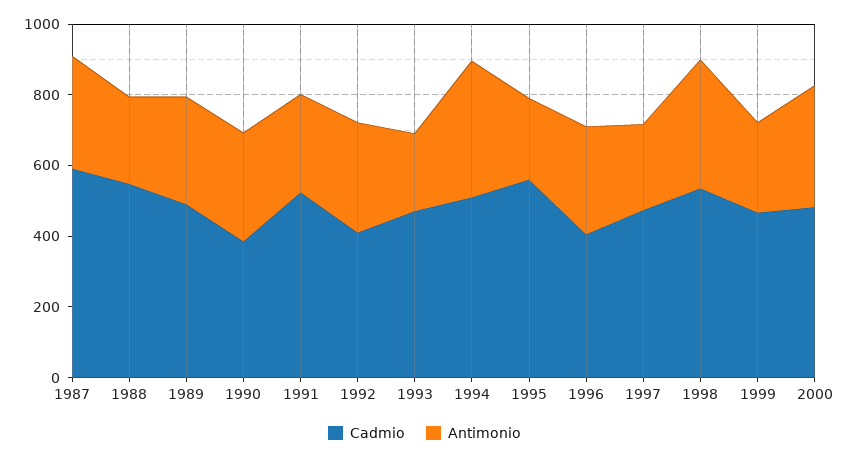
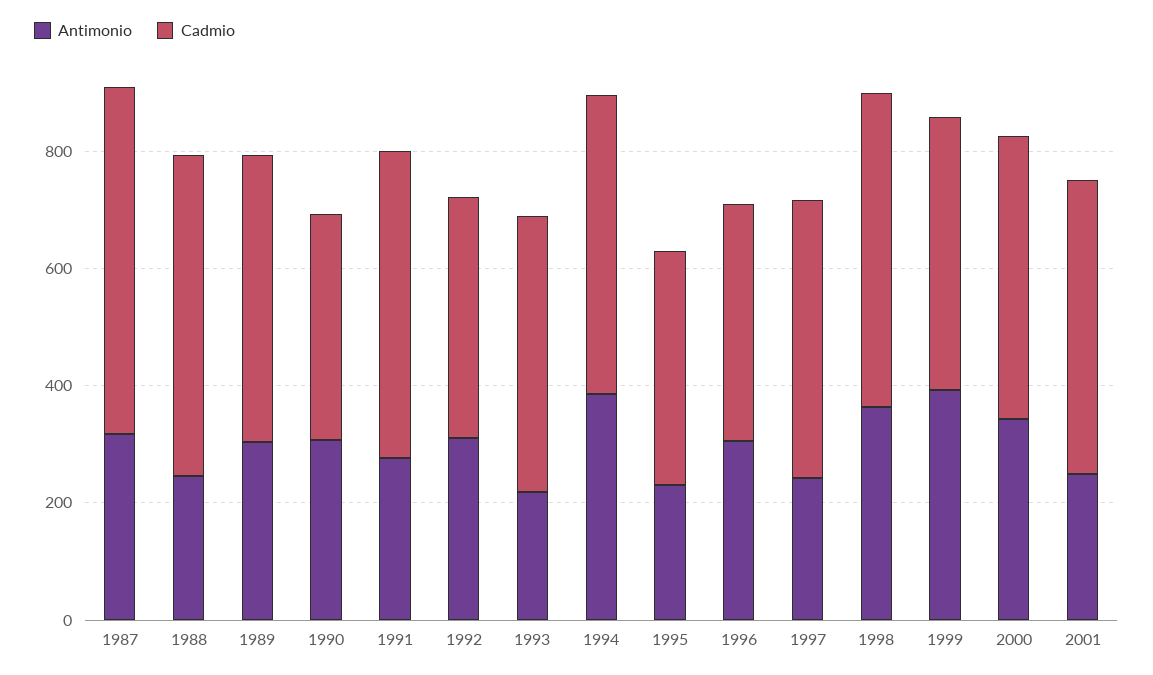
Cadmio, 1995: 550 -> 400
Antimonio, 1999: 250 -> 400
Antimonio, 2001: none -> 250
Cadmio, 2001: none -> 500

